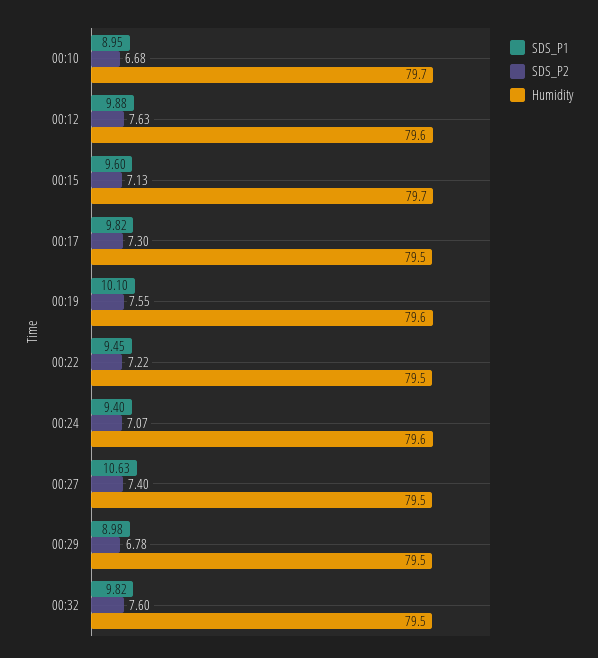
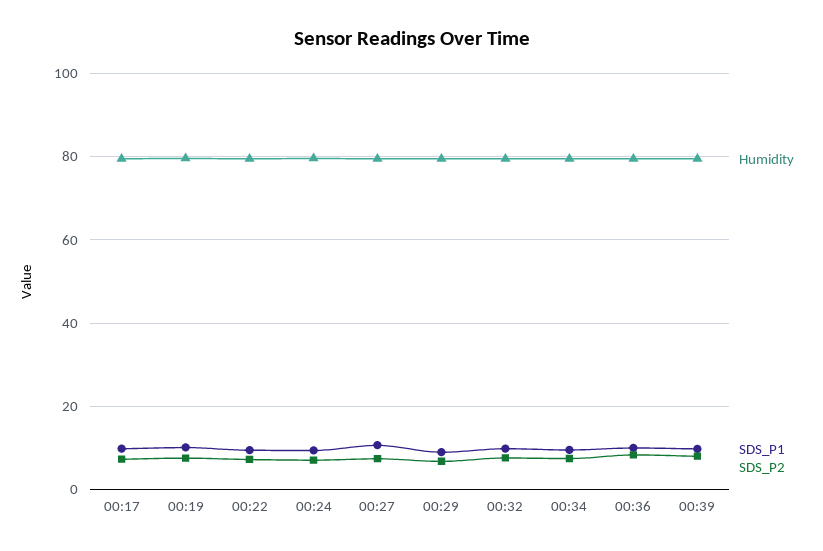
SDS_P1, 00:10: 8.95 -> none
SDS_P2, 00:10: 6.68 -> none
Humidity, 00:10: 79.7 -> none
SDS_P1, 00:12: 9.88 -> none
SDS_P2, 00:12: 7.63 -> none
Humidity, 00:12: 79.6 -> none
SDS_P1, 00:15: 9.6 -> none
SDS_P2, 00:15: 7.13 -> none
Humidity, 00:15: 79.7 -> none
Humidity, 00:34: none -> 80
SDS_P1, 00:34: none -> 10
SDS_P2, 00:34: none -> 8
Humidity, 00:36: none -> 80
SDS_P1, 00:36: none -> 10
SDS_P2, 00:36: none -> 8
Humidity, 00:39: none -> 80
SDS_P1, 00:39: none -> 10
SDS_P2, 00:39: none -> 8

